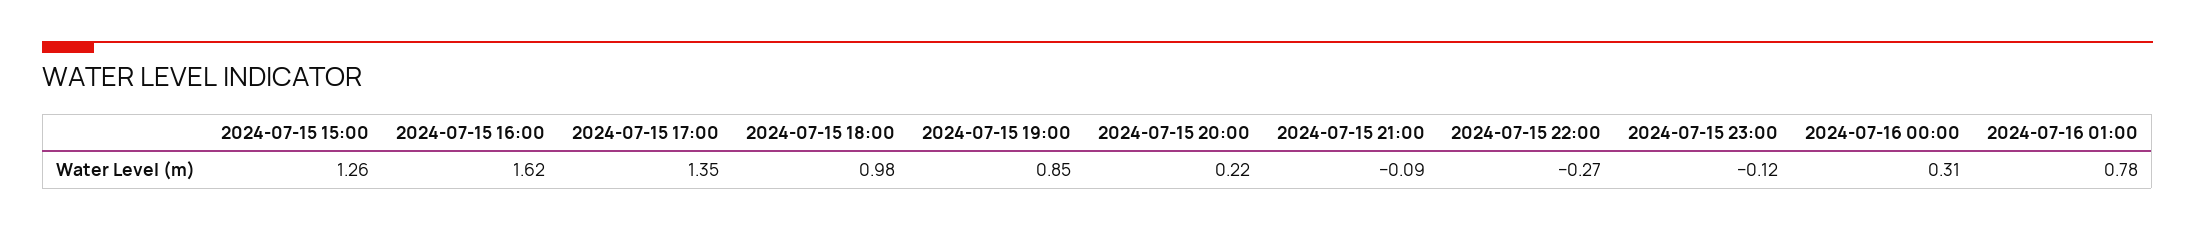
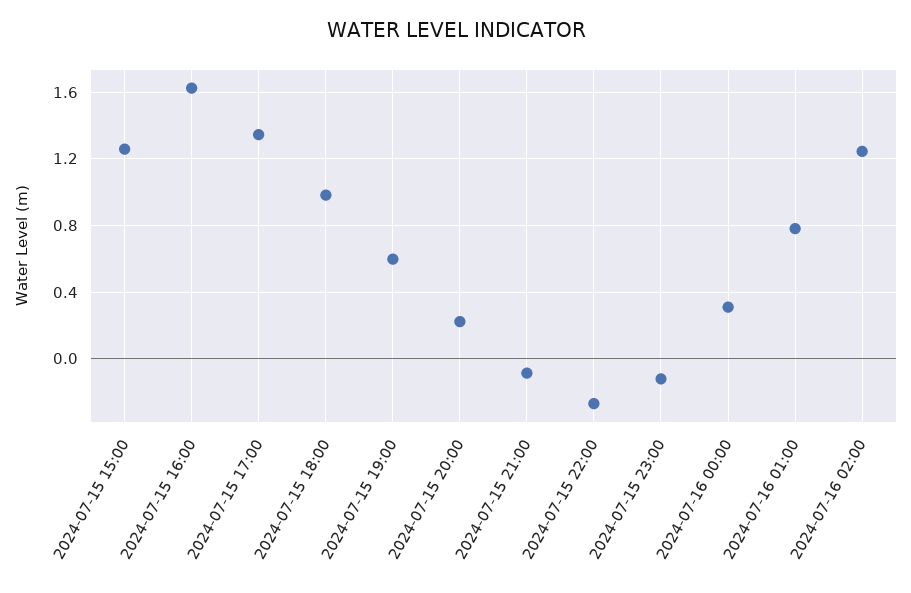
2024-07-15 19:00: 0.85 -> 0.6
2024-07-16 02:00: none -> 1.25

